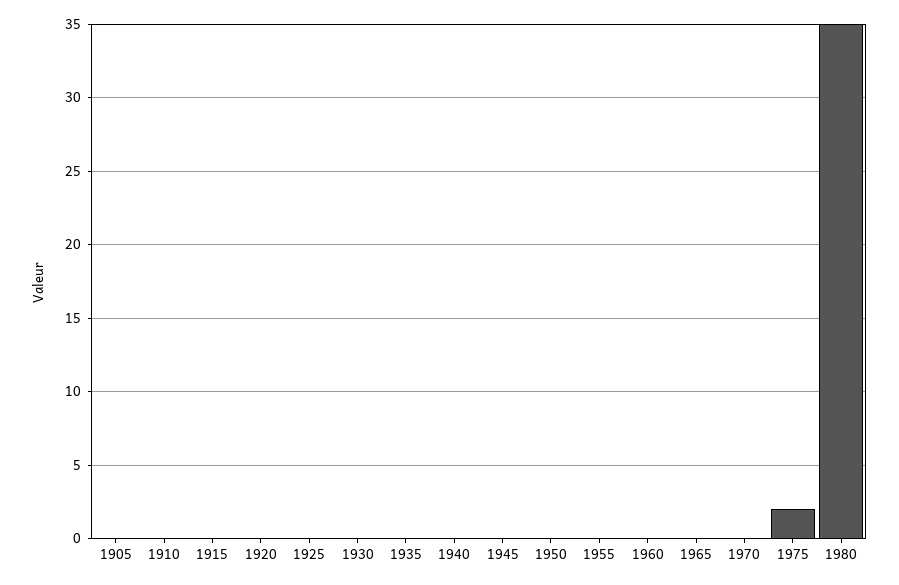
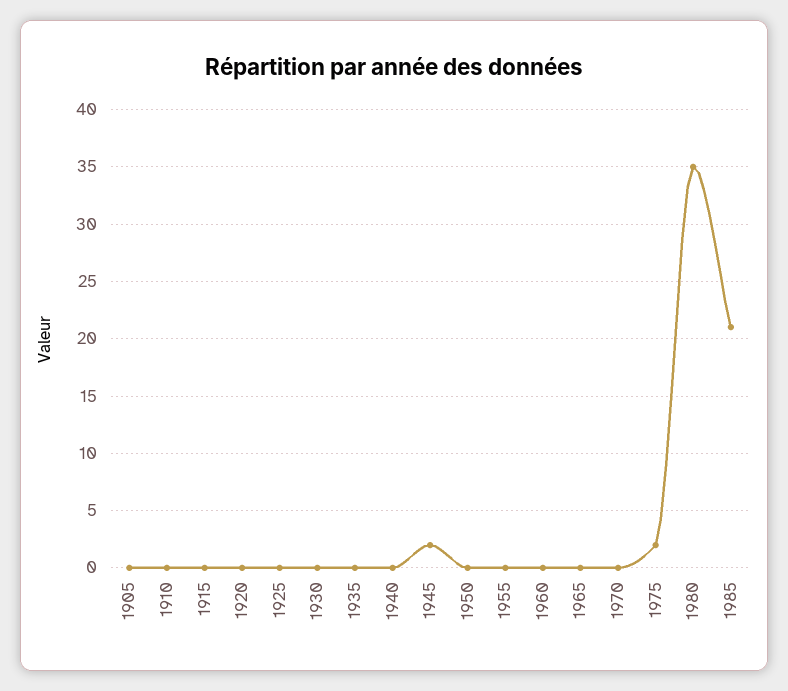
1945: 0 -> 2
1985: none -> 21

